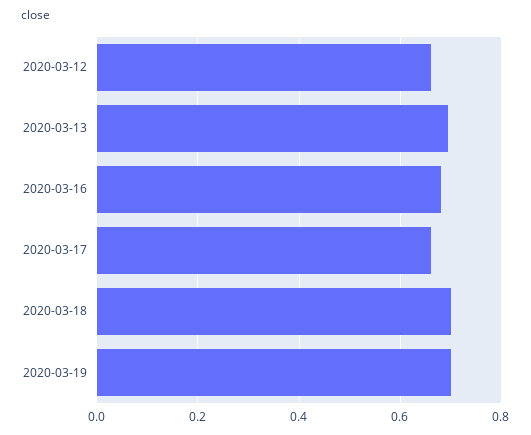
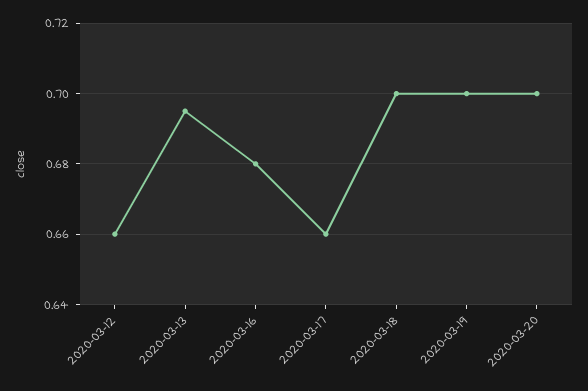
2020-03-20: none -> 0.7

